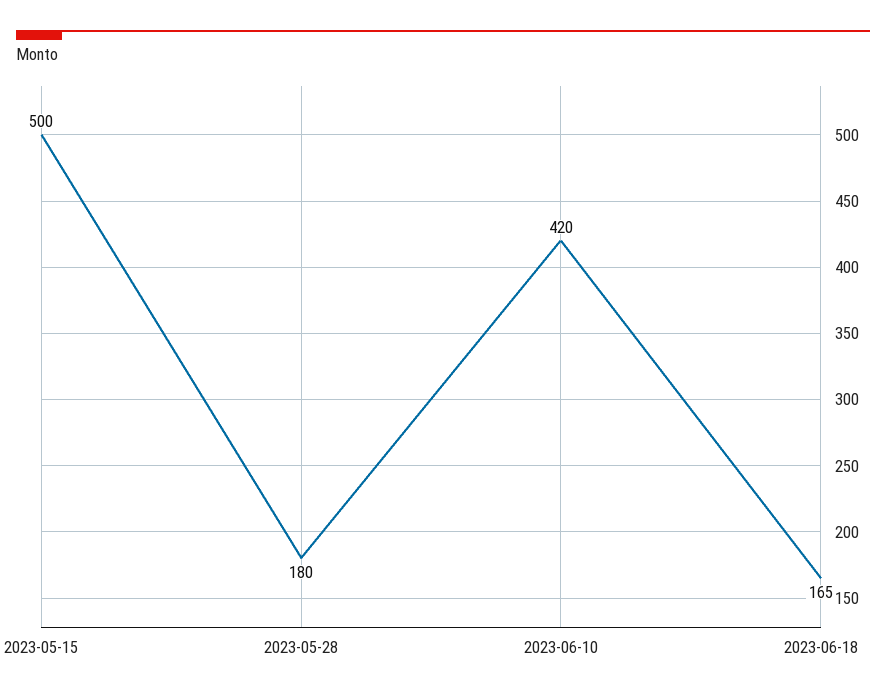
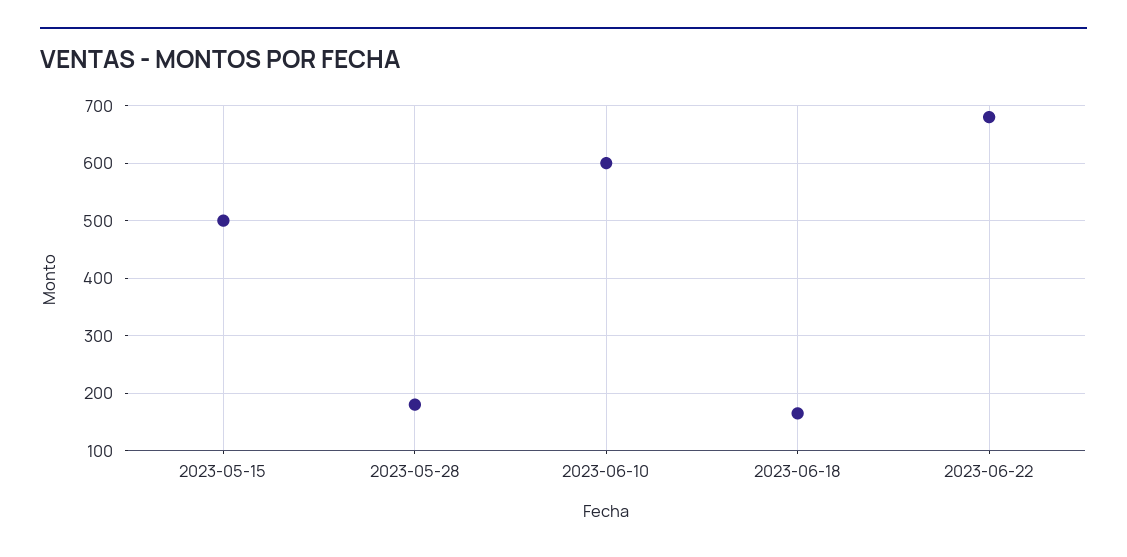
2023-06-10: 420 -> 600
2023-06-22: none -> 680

